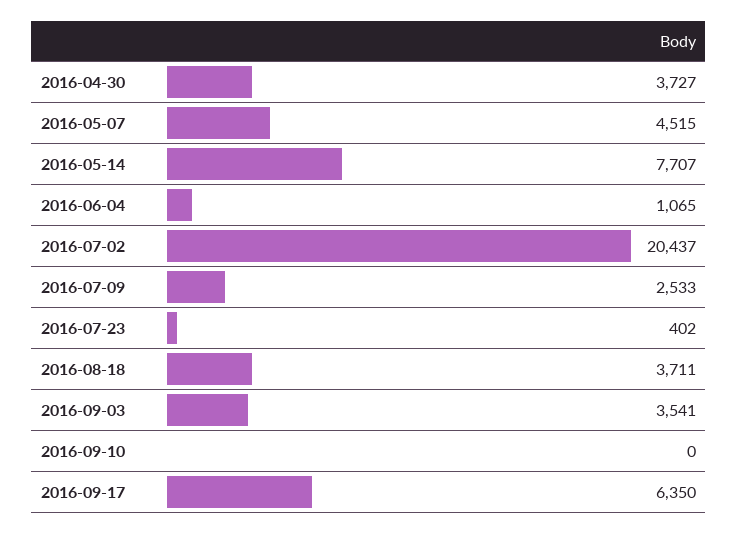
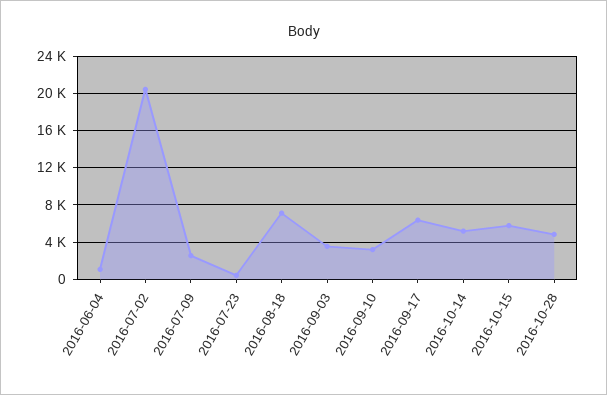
2016-04-30: 3727 -> none
2016-05-07: 4515 -> none
2016-05-14: 7707 -> none
2016-08-18: 3711 -> 7000
2016-09-10: 0 -> 3000
2016-10-14: none -> 5000
2016-10-15: none -> 6000
2016-10-28: none -> 5000

